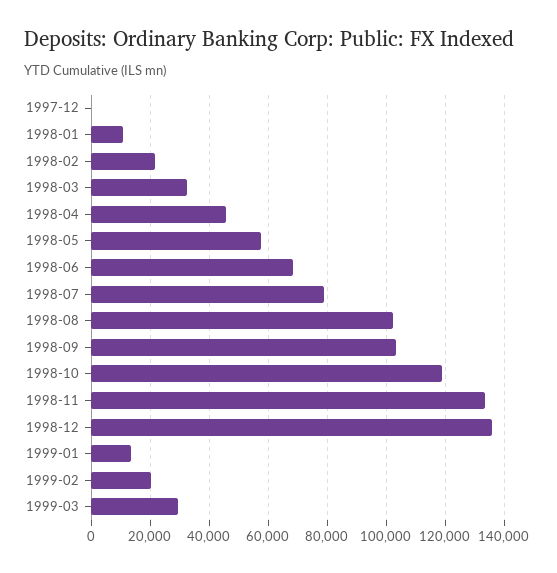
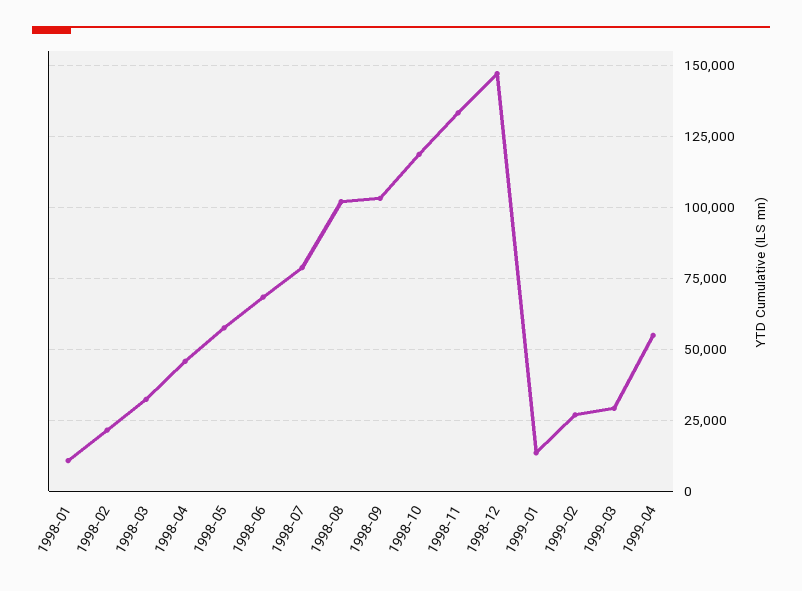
1997-12: 0 -> none
1998-12: 135000 -> 147500
1999-02: 20000 -> 27500
1999-04: none -> 55000

